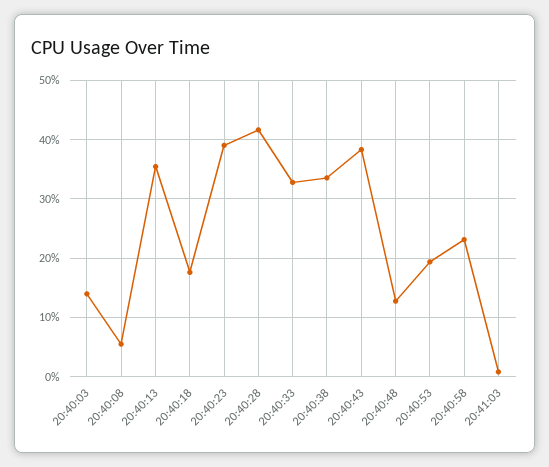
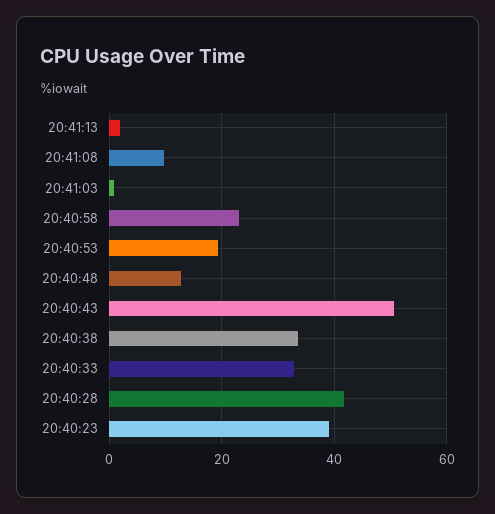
20:40:03: 14 -> none
20:40:08: 6 -> none
20:40:13: 36 -> none
20:40:18: 18 -> none
20:40:43: 38 -> 50
20:41:13: none -> 2
20:41:08: none -> 10

